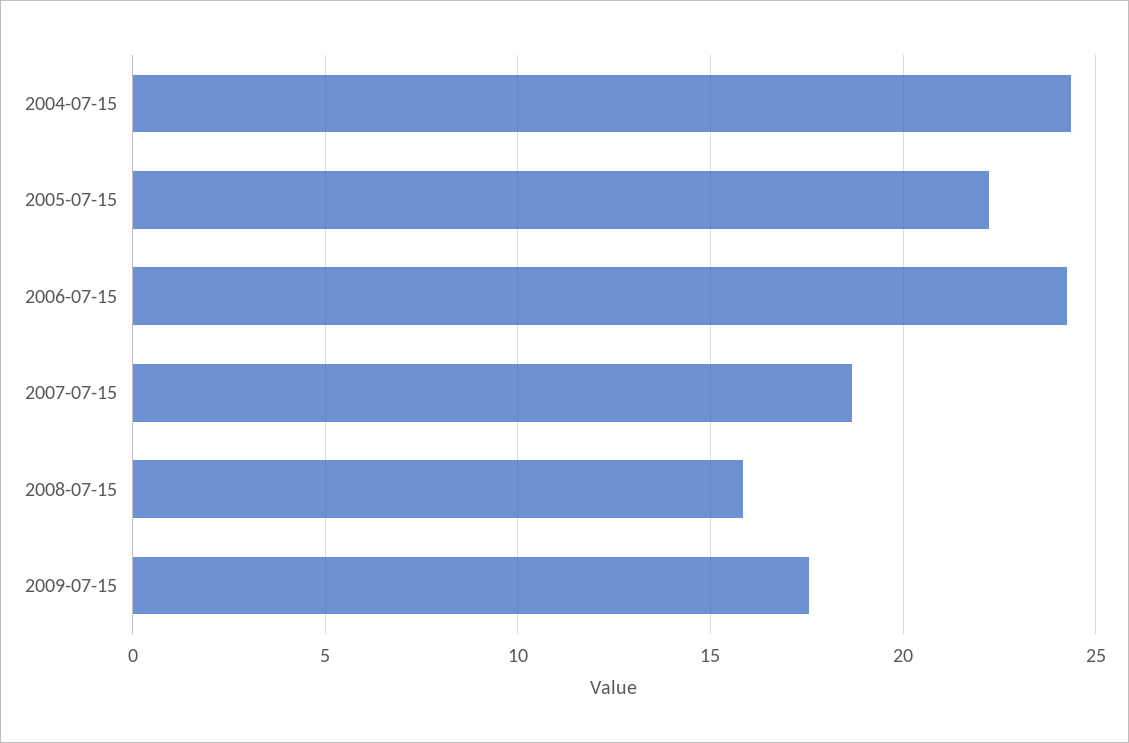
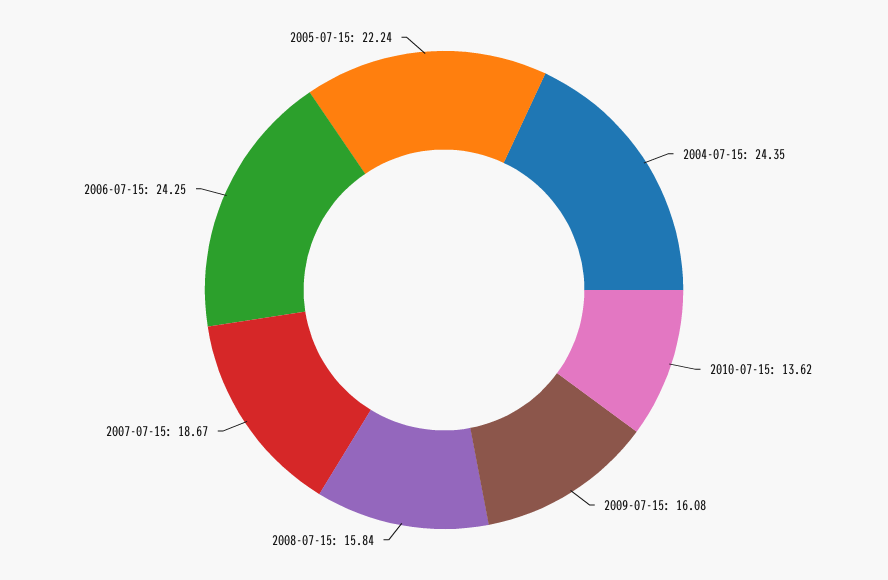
2009-07-15: 17.5 -> 16.08
2010-07-15: none -> 13.62

